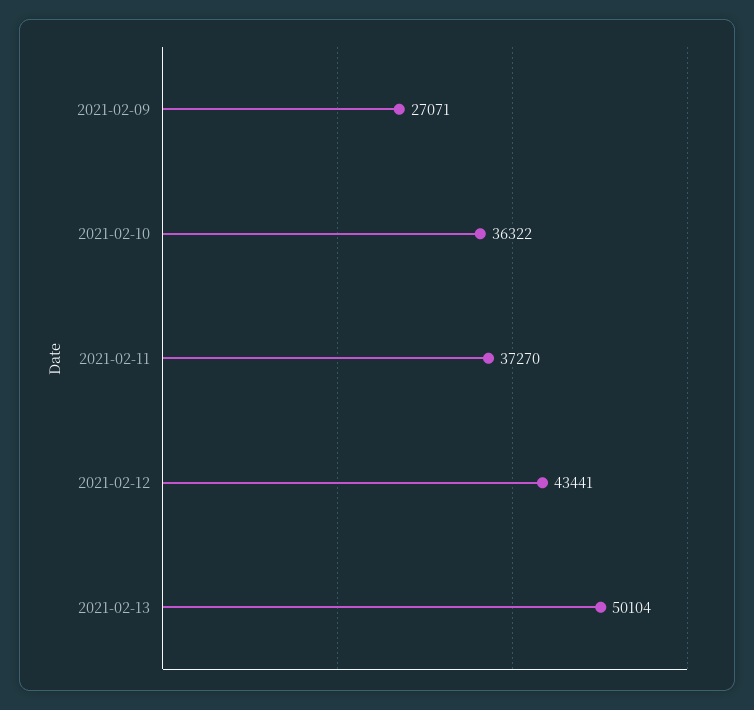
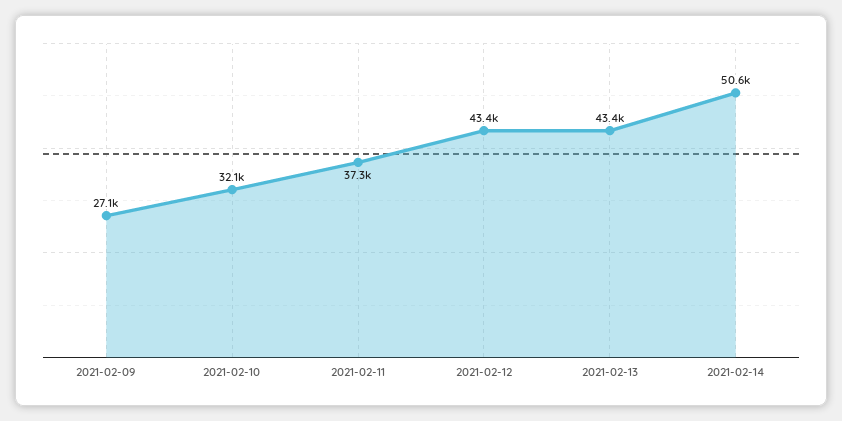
2021-02-10: 36322 -> 32100
2021-02-13: 50104 -> 43400
2021-02-14: none -> 50600

